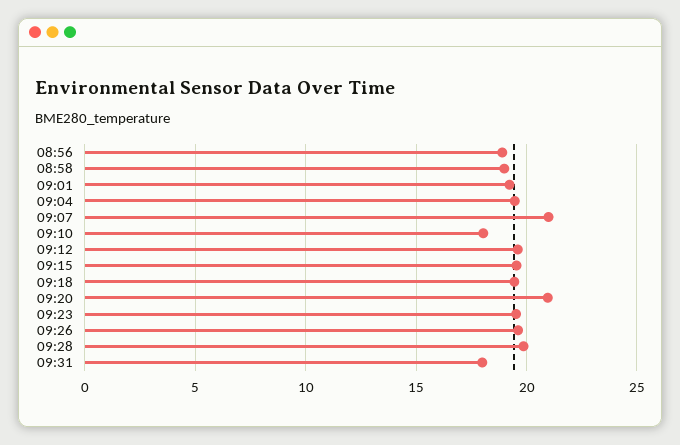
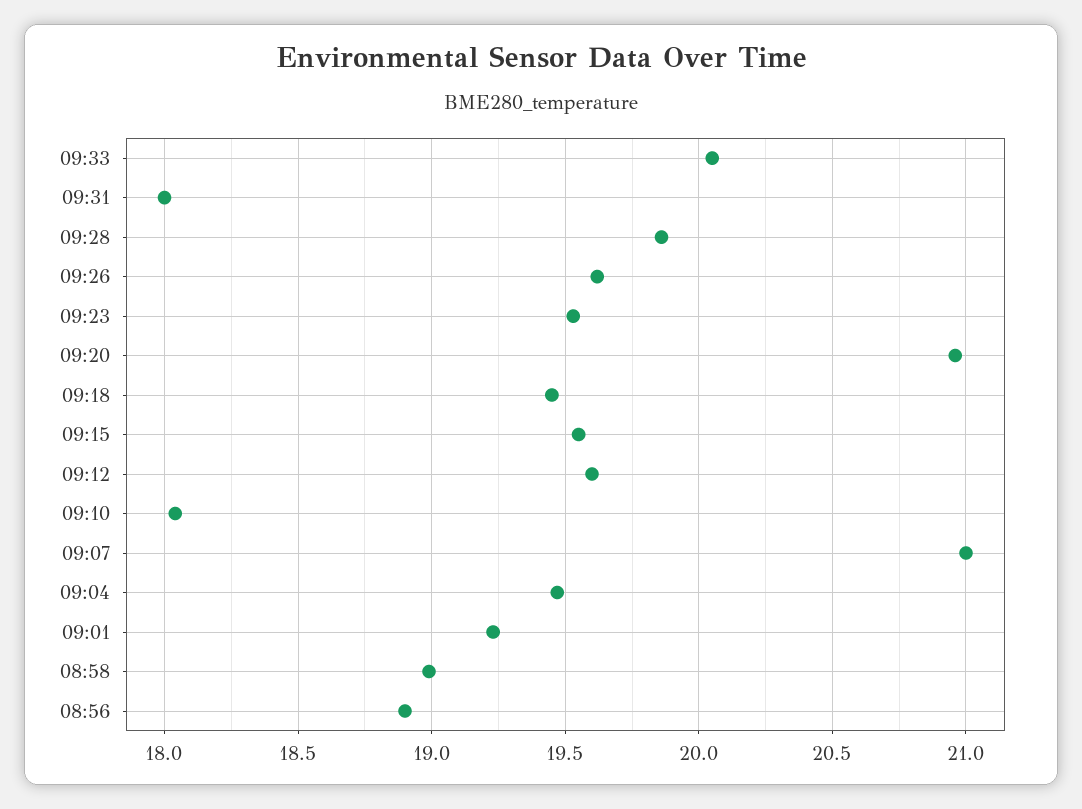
09:33: none -> 20.05

